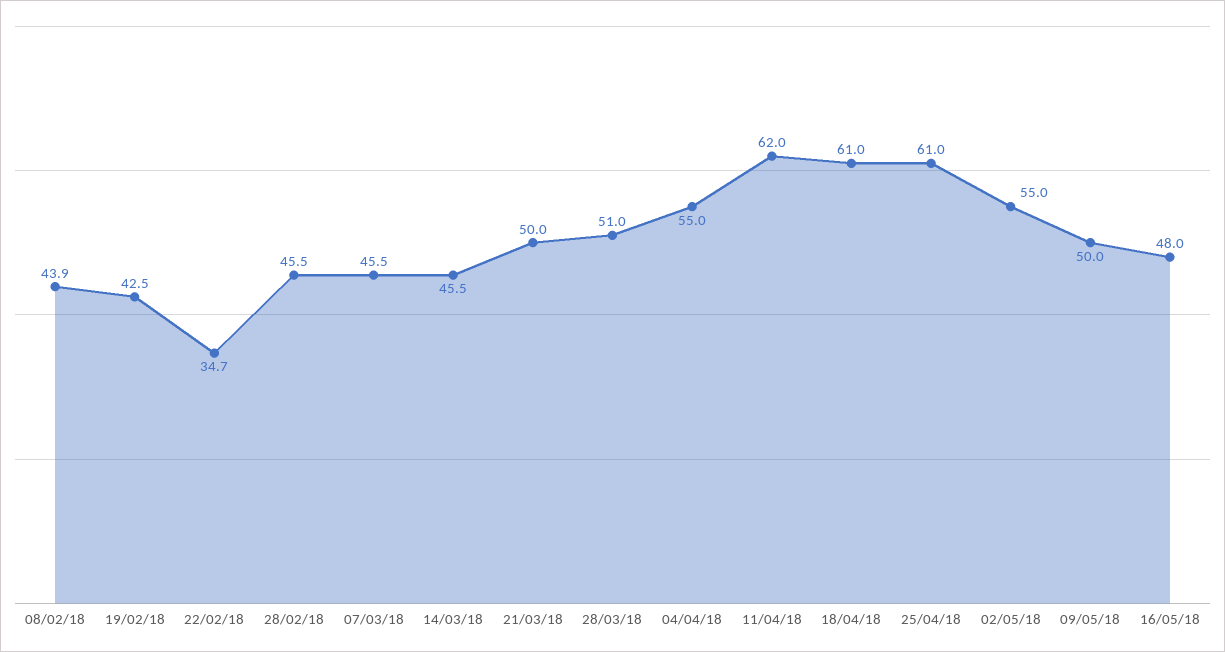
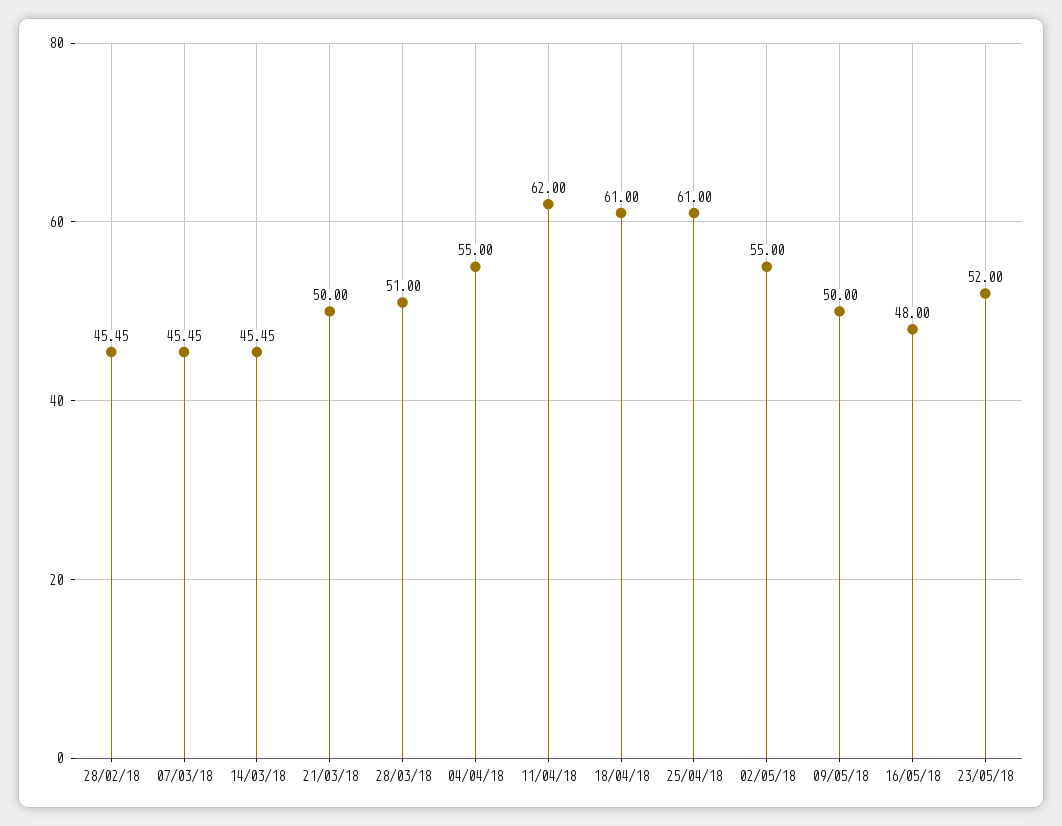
08/02/18: 43.9 -> none
19/02/18: 42.5 -> none
22/02/18: 34.7 -> none
23/05/18: none -> 52

